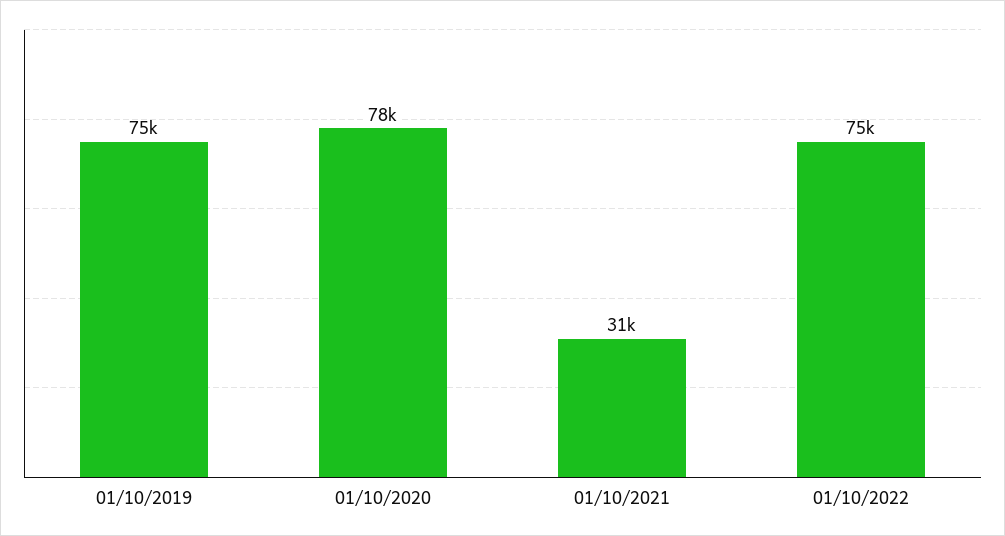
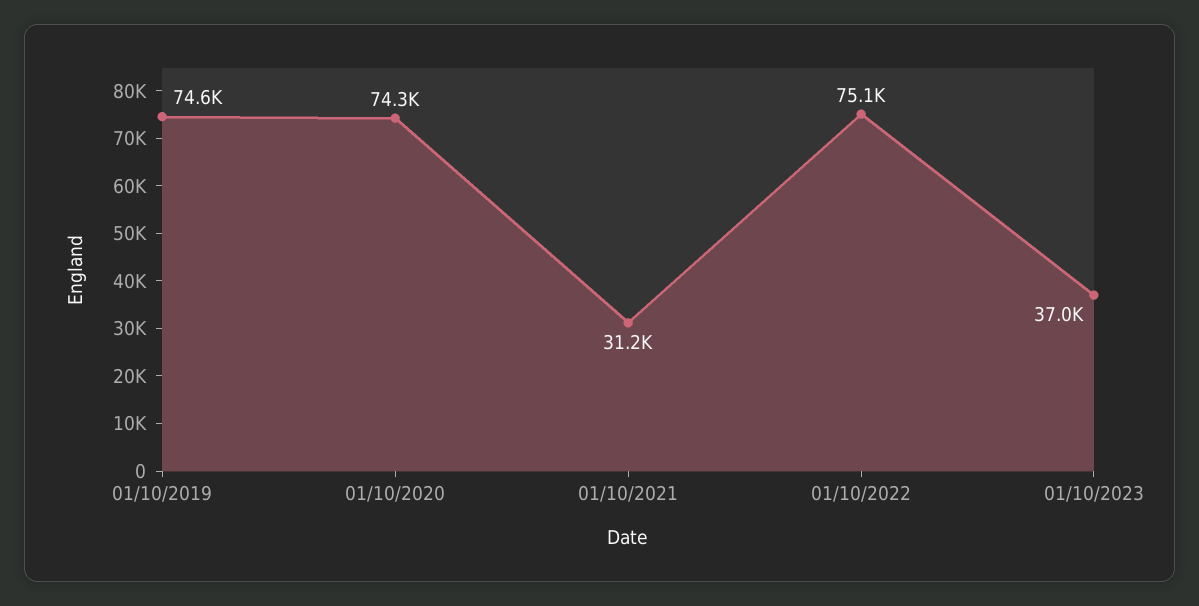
01/10/2020: 78000 -> 74300
01/10/2023: none -> 37000

